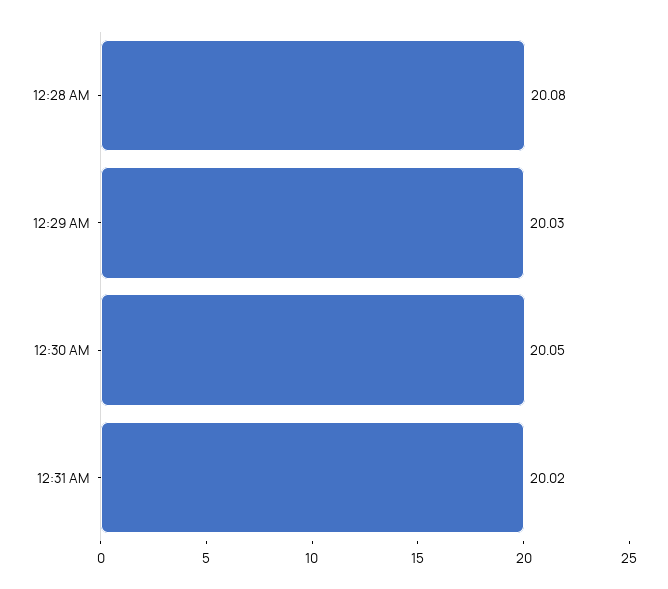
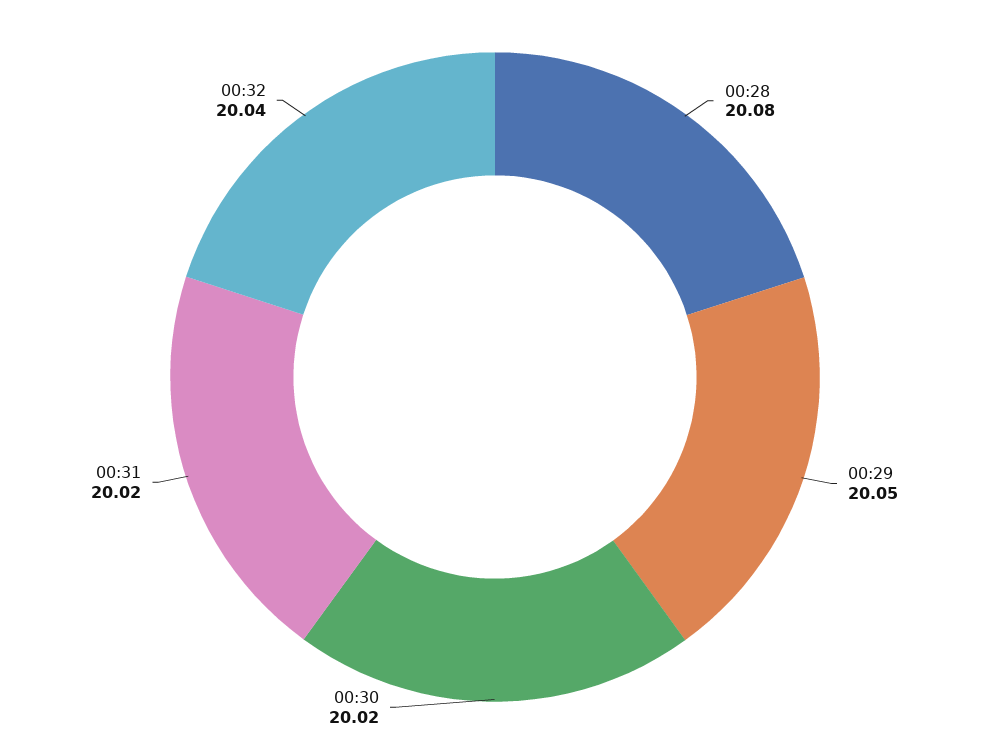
12:29 AM: 20.03 -> 20.05
12:30 AM: 20.05 -> 20.02
00:32: none -> 20.04

